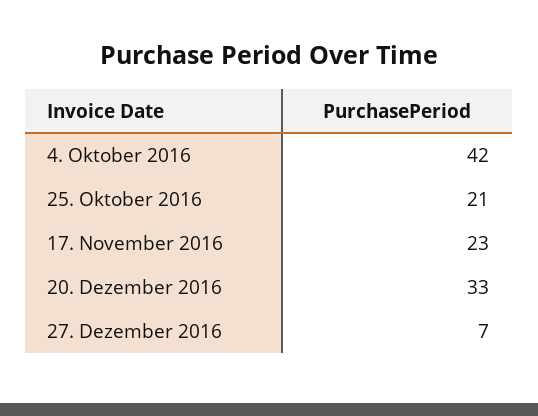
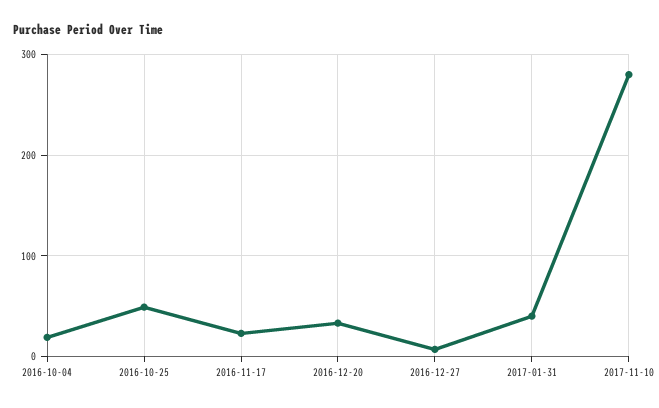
4. Oktober 2016: 42 -> 20
25. Oktober 2016: 21 -> 50
2017-01-31: none -> 40
2017-11-10: none -> 280

